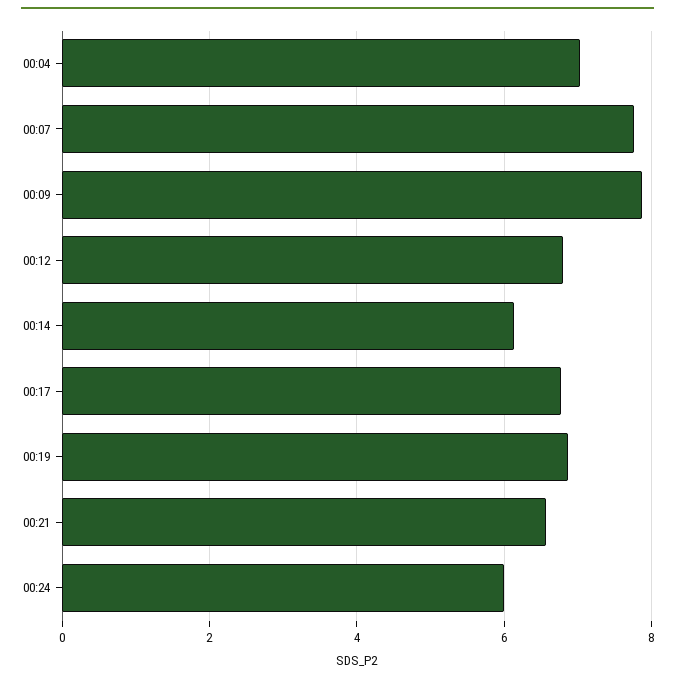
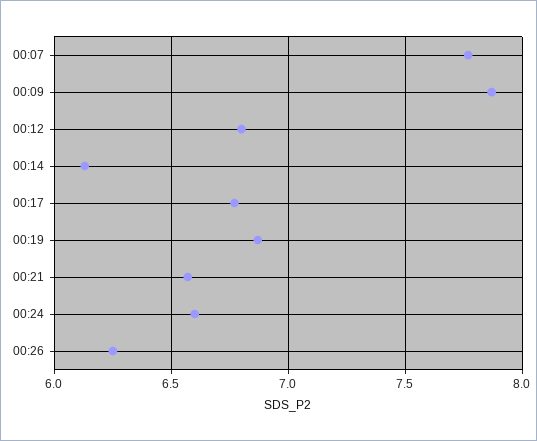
00:04: 7 -> none
00:24: 6 -> 6.6
00:26: none -> 6.25

